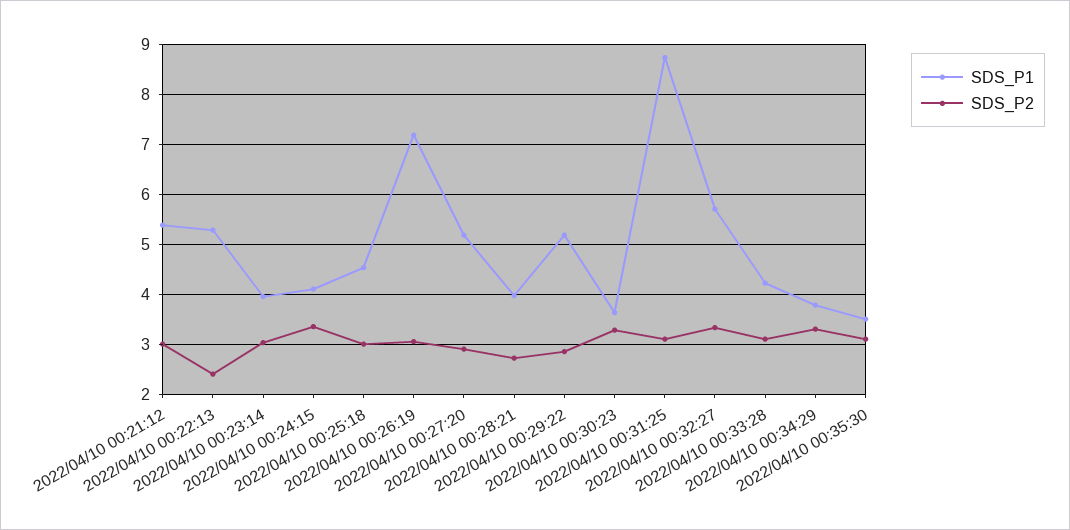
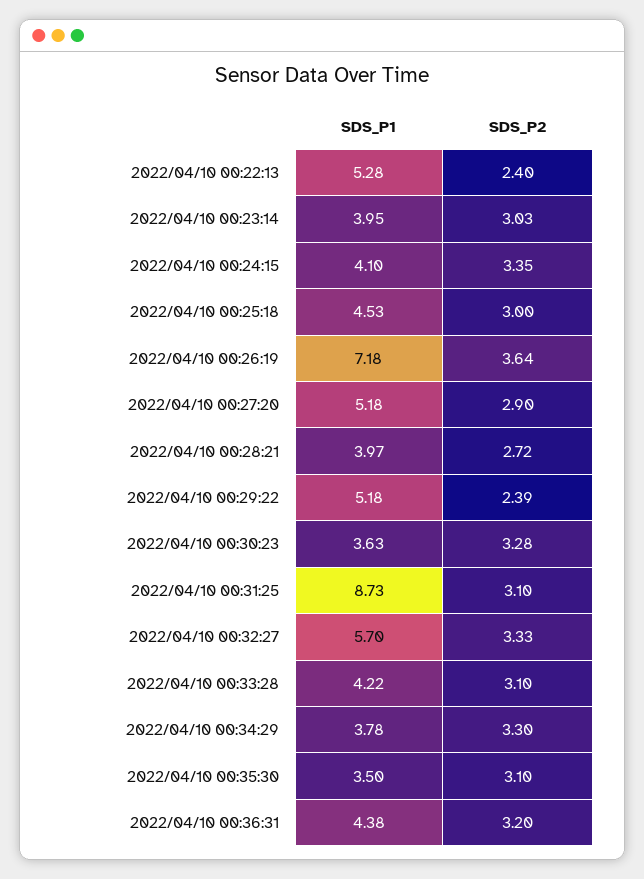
SDS_P1, 2022/04/10 00:21:12: 5.4 -> none
SDS_P2, 2022/04/10 00:21:12: 3 -> none
SDS_P2, 2022/04/10 00:26:19: 3 -> 3.64
SDS_P2, 2022/04/10 00:29:22: 2.8 -> 2.39
SDS_P1, 2022/04/10 00:36:31: none -> 4.38
SDS_P2, 2022/04/10 00:36:31: none -> 3.2

